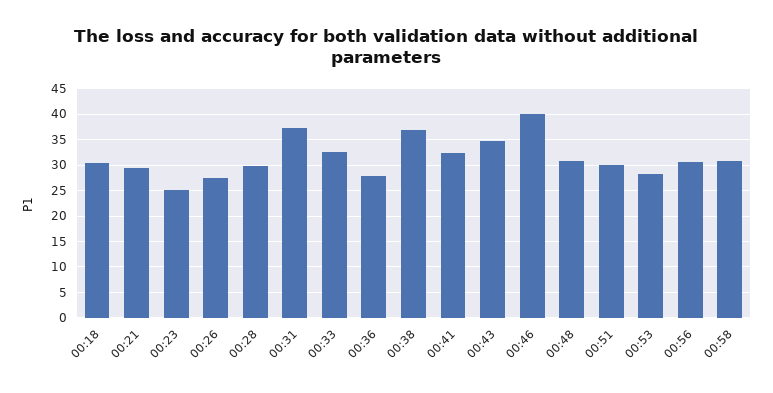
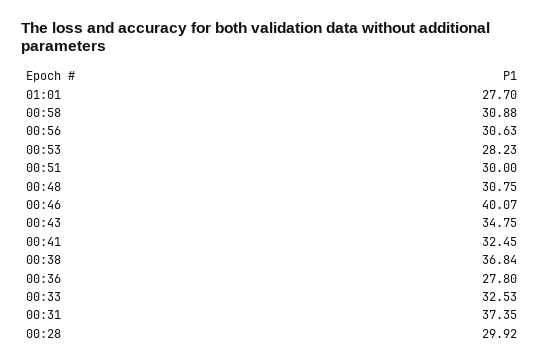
00:18: 30 -> none
00:21: 30 -> none
00:23: 25 -> none
00:26: 27.5 -> none
01:01: none -> 27.7

